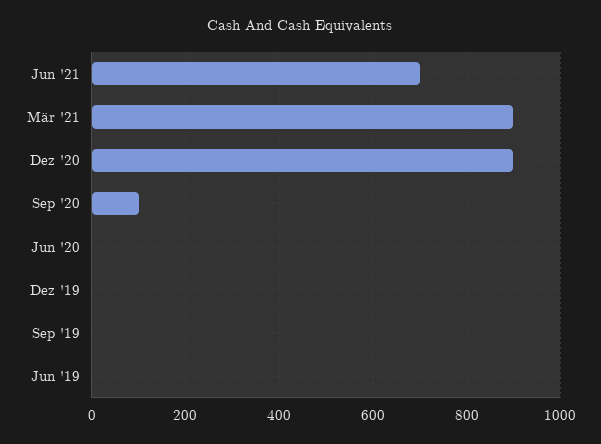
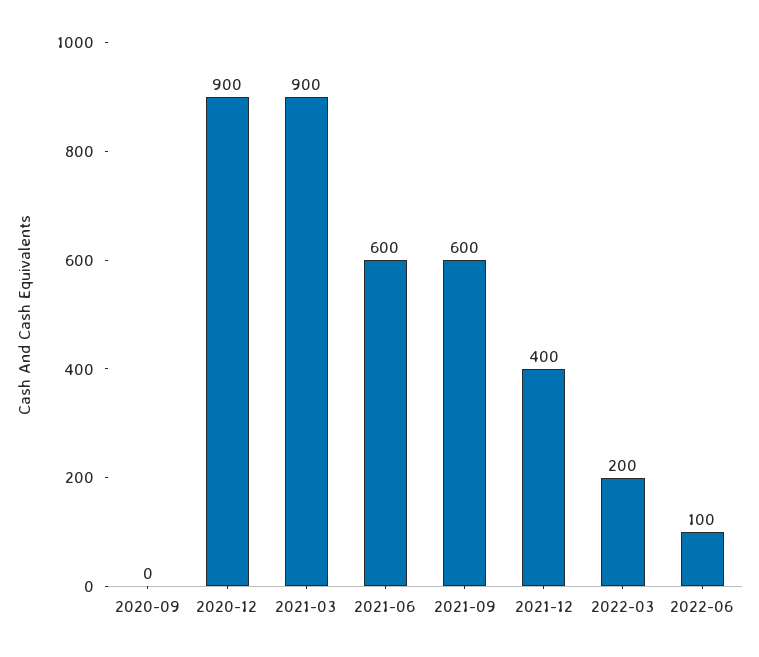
Jun '21: 700 -> 600
Sep '20: 100 -> 0
Jun '20: 0 -> none
Dez '19: 0 -> none
Sep '19: 0 -> none
Jun '19: 0 -> none
2021-09: none -> 600
2021-12: none -> 400
2022-03: none -> 200
2022-06: none -> 100

